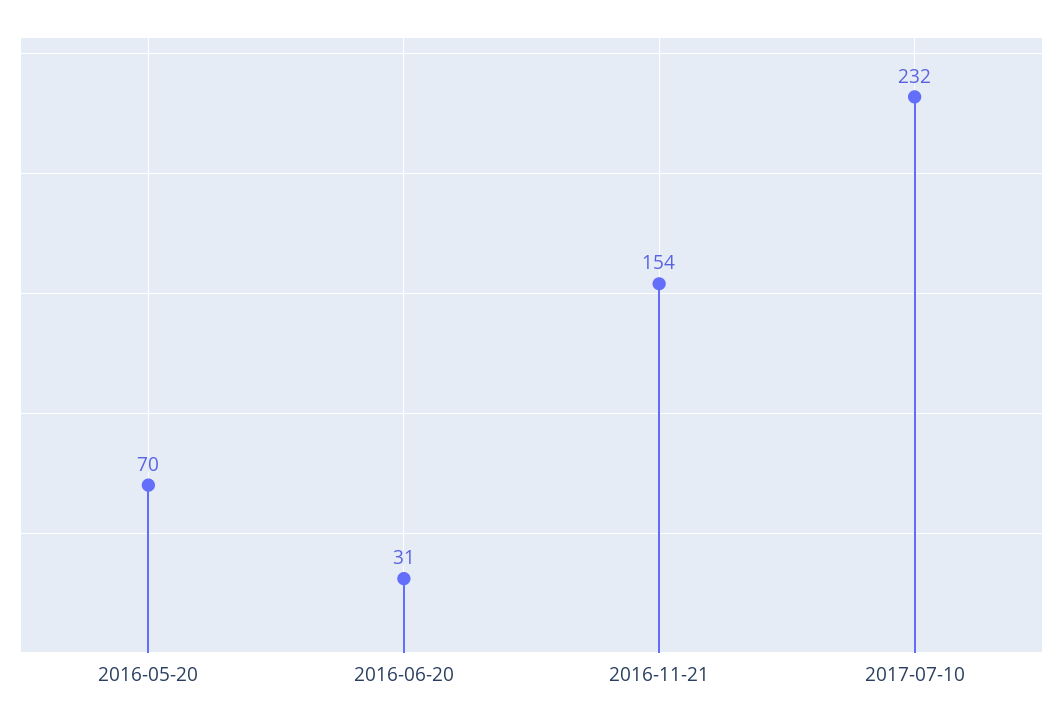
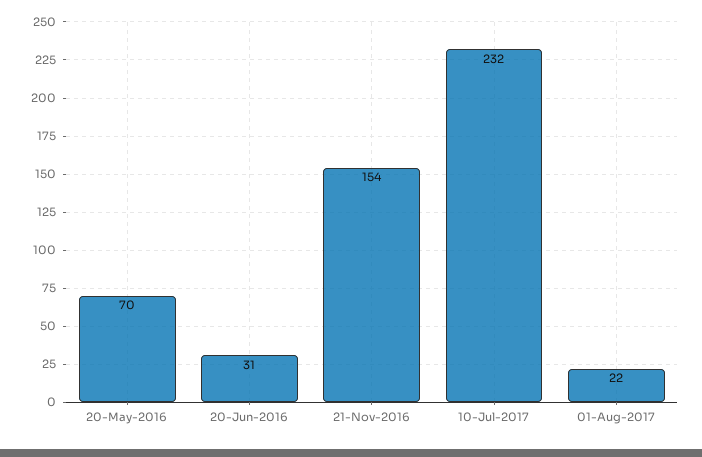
01-Aug-2017: none -> 22

